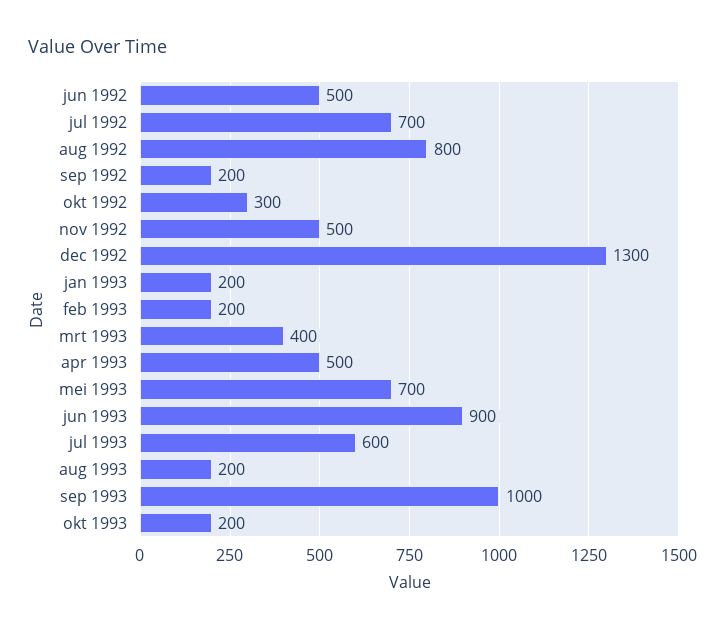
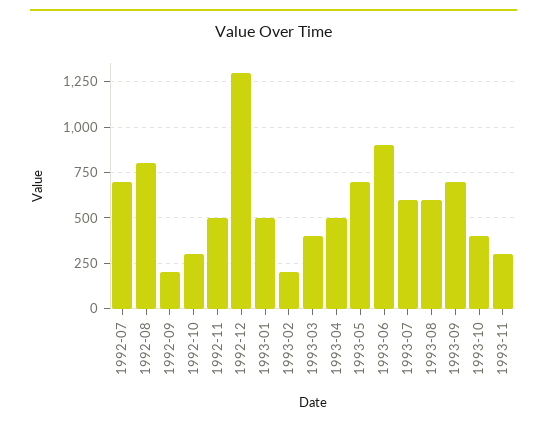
jun 1992: 500 -> none
jan 1993: 200 -> 500
aug 1993: 200 -> 600
sep 1993: 1000 -> 700
okt 1993: 200 -> 400
1993-11: none -> 300

